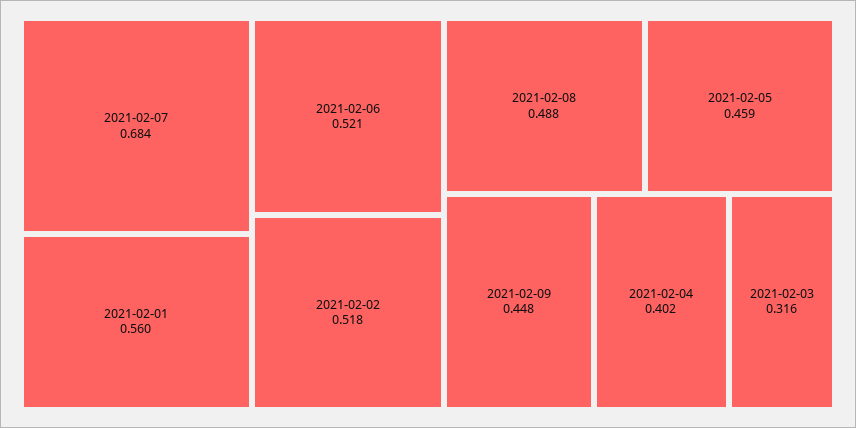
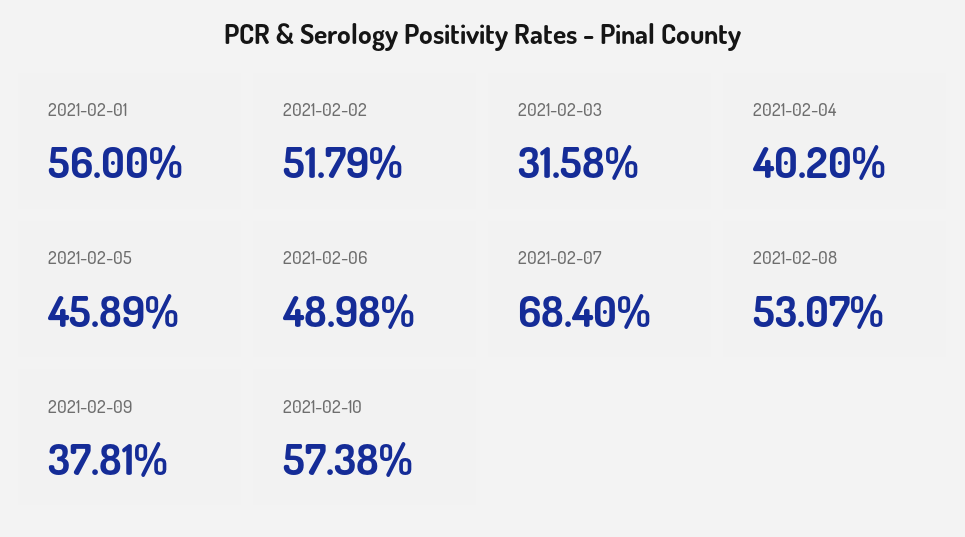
2021-02-06: 0.521 -> 0.4898
2021-02-08: 0.488 -> 0.5307
2021-02-09: 0.448 -> 0.3781
2021-02-10: none -> 0.5738

